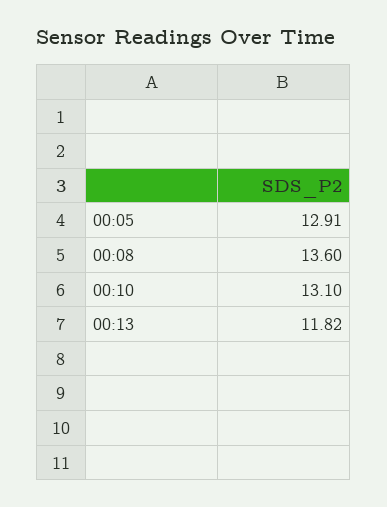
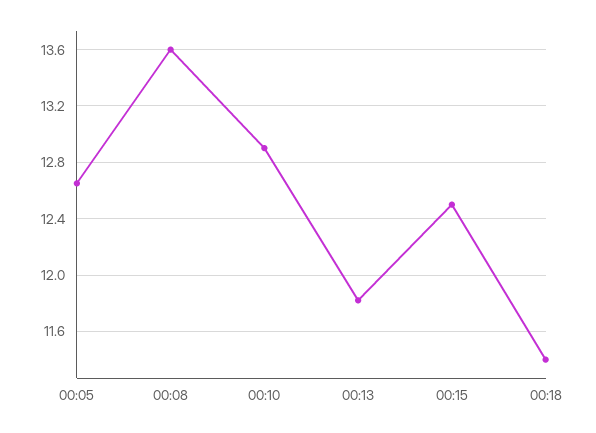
00:05: 12.91 -> 12.65
00:10: 13.1 -> 12.9
00:15: none -> 12.5
00:18: none -> 11.4

